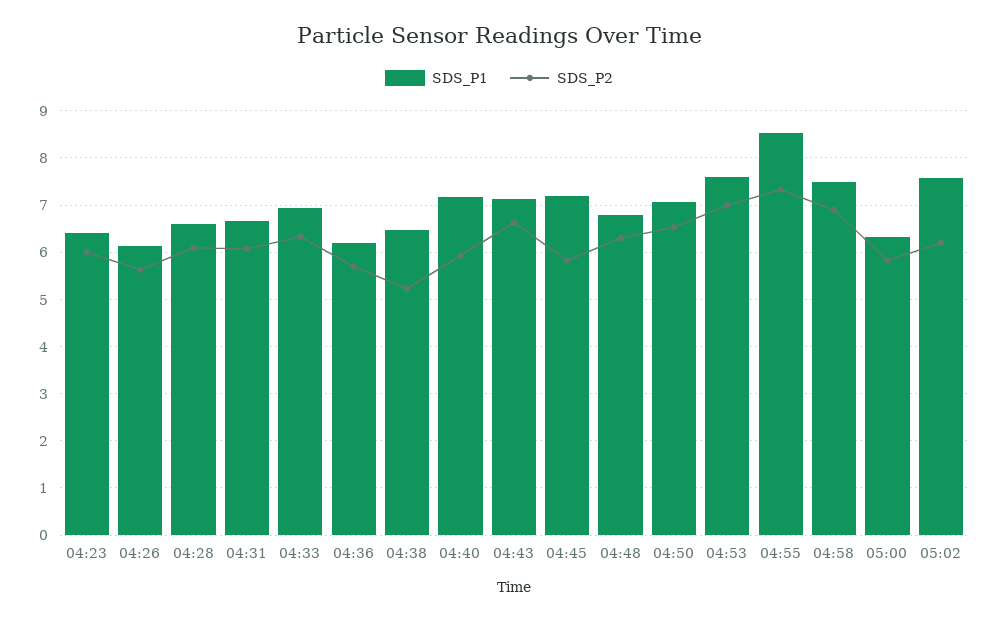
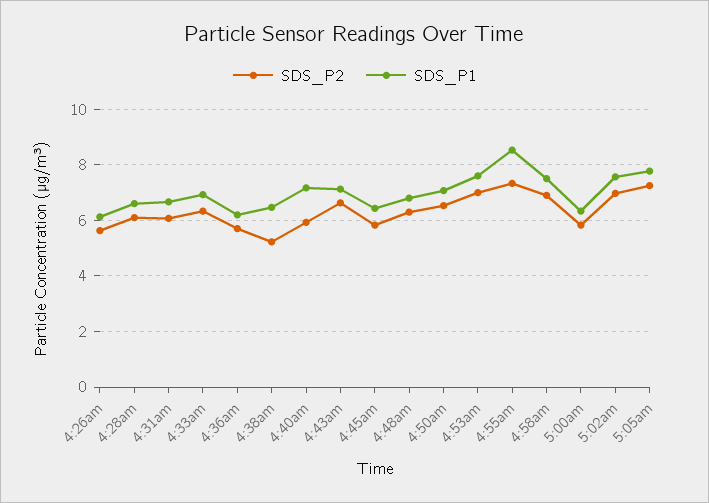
SDS_P1, 04:23: 6.4 -> none
SDS_P2, 04:23: 6 -> none
SDS_P1, 04:45: 7.2 -> 6.5
SDS_P2, 05:02: 6.2 -> 7
SDS_P2, 5:05am: none -> 7.25
SDS_P1, 5:05am: none -> 7.75

